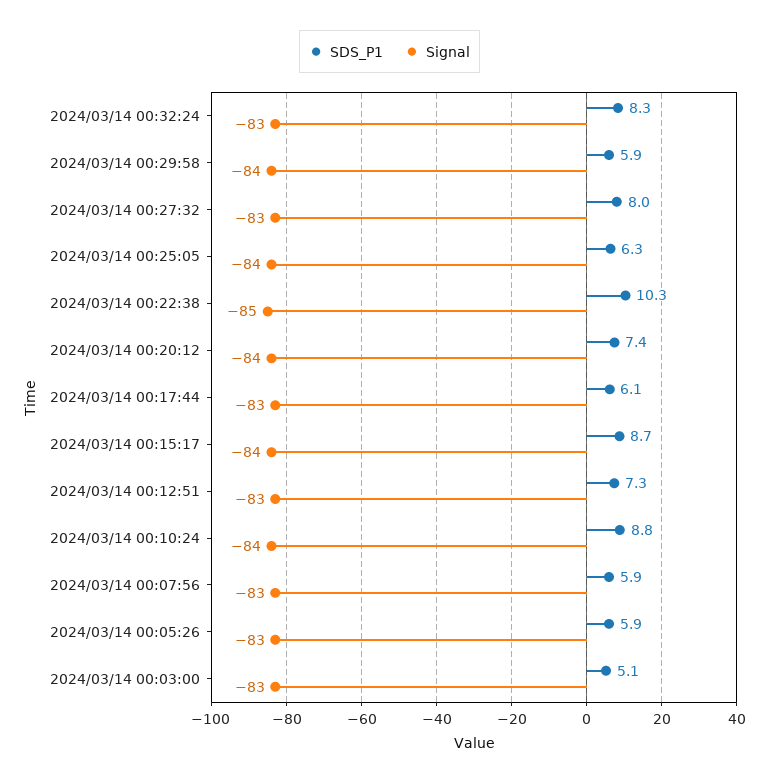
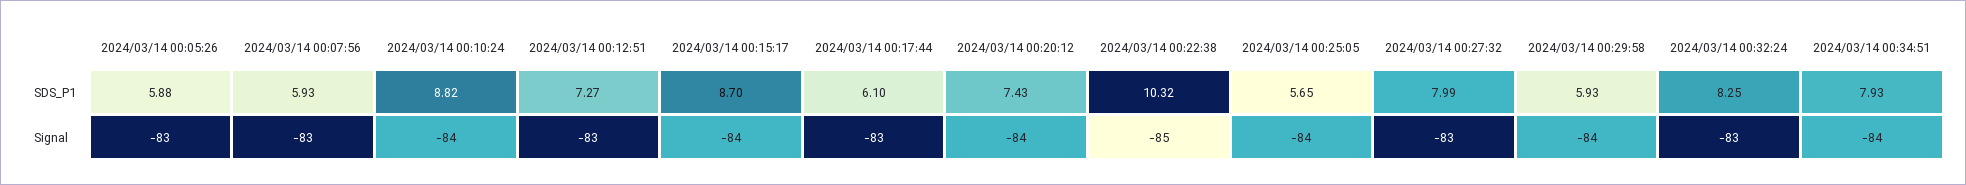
SDS_P1, 2024/03/14 00:25:05: 6.3 -> 5.65
SDS_P1, 2024/03/14 00:03:00: 5.1 -> none
Signal, 2024/03/14 00:03:00: -83 -> none
SDS_P1, 2024/03/14 00:34:51: none -> 7.93
Signal, 2024/03/14 00:34:51: none -> -84

